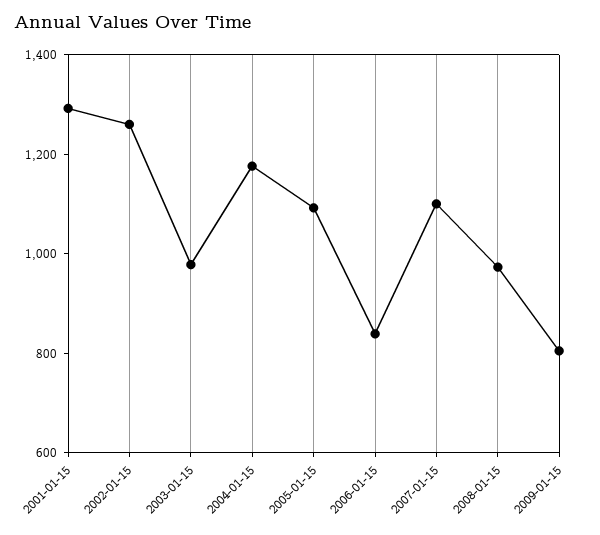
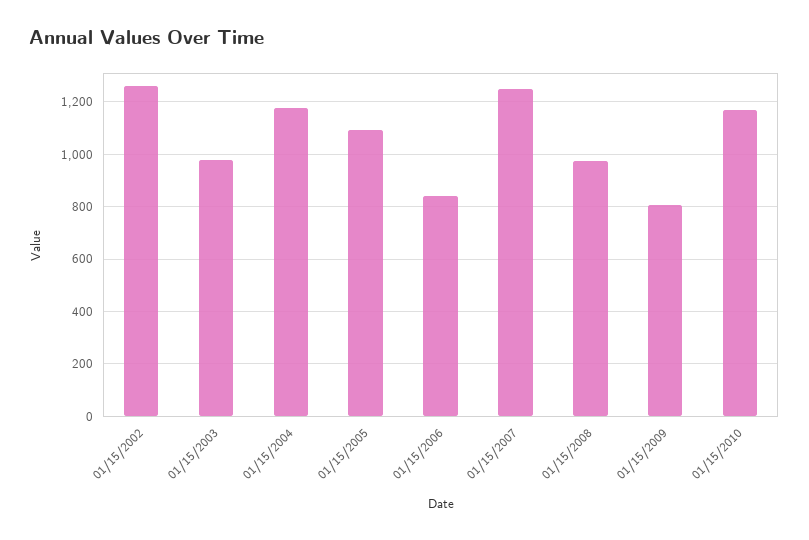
2001-01-15: 1300 -> none
2007-01-15: 1100 -> 1250
01/15/2010: none -> 1175

